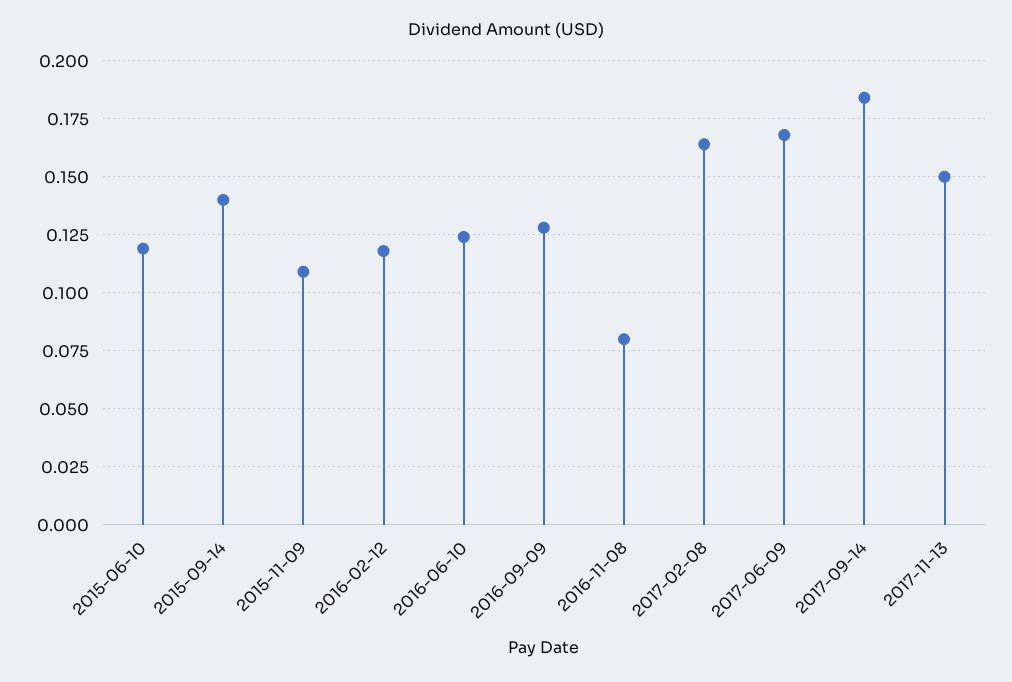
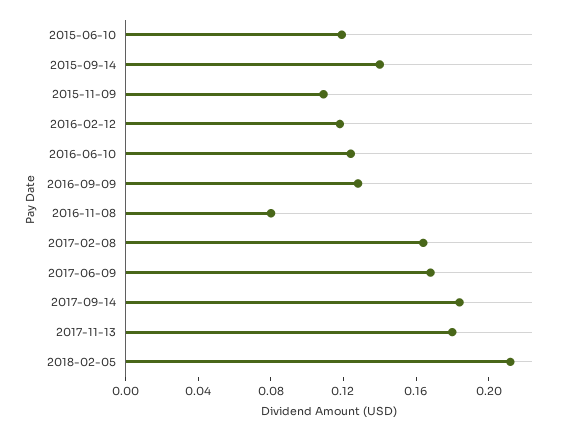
2017-11-13: 0.15 -> 0.18
2018-02-05: none -> 0.21

